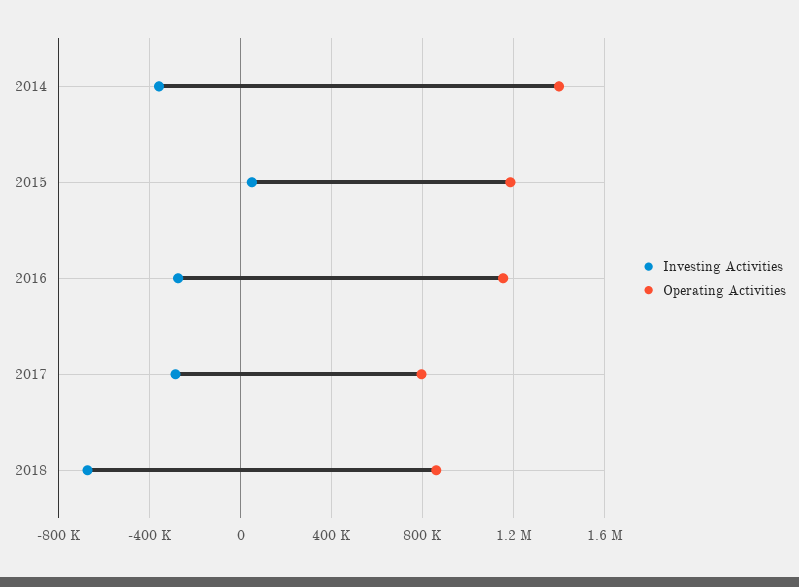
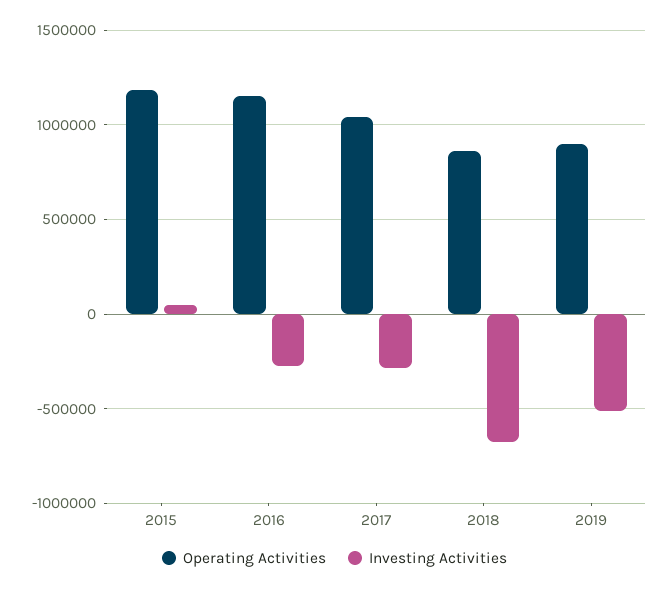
Investing Activities, 2014: -350000 -> none
Operating Activities, 2014: 1400000 -> none
Operating Activities, 2017: 800000 -> 1050000
Operating Activities, 2019: none -> 900000
Investing Activities, 2019: none -> -500000

